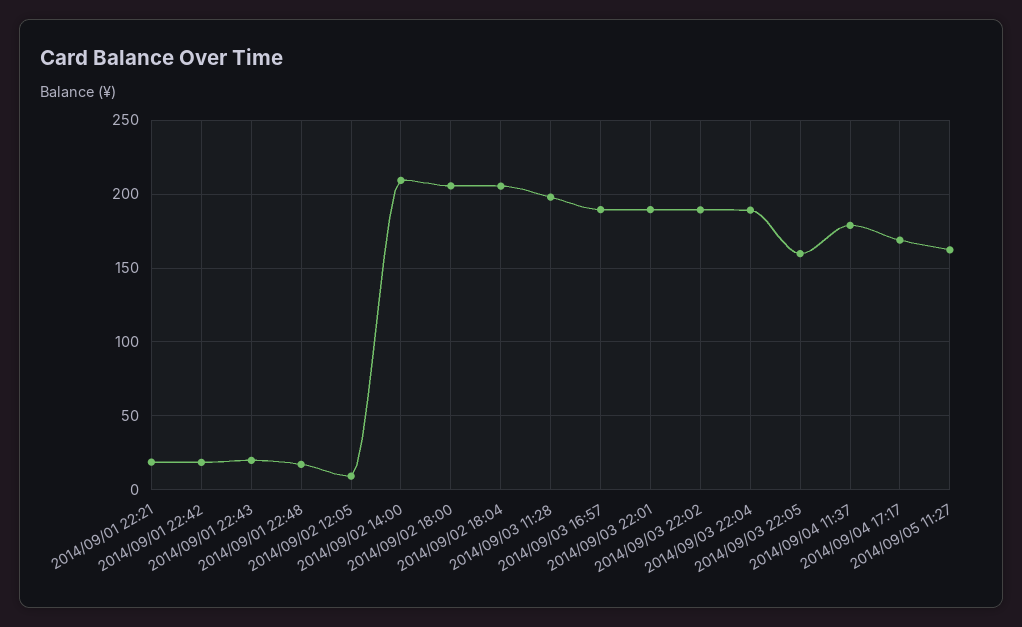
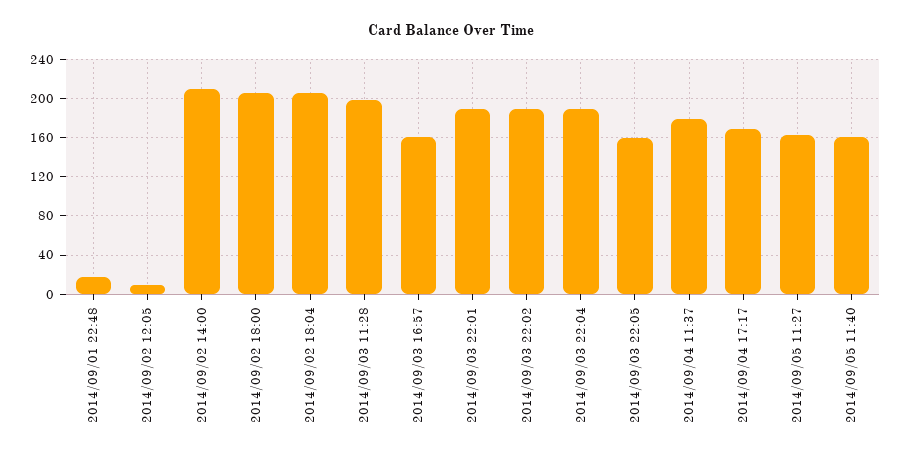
2014/09/01 22:21: 20 -> none
2014/09/01 22:42: 20 -> none
2014/09/01 22:43: 20 -> none
2014/09/03 16:57: 190 -> 160
2014/09/05 11:40: none -> 160

